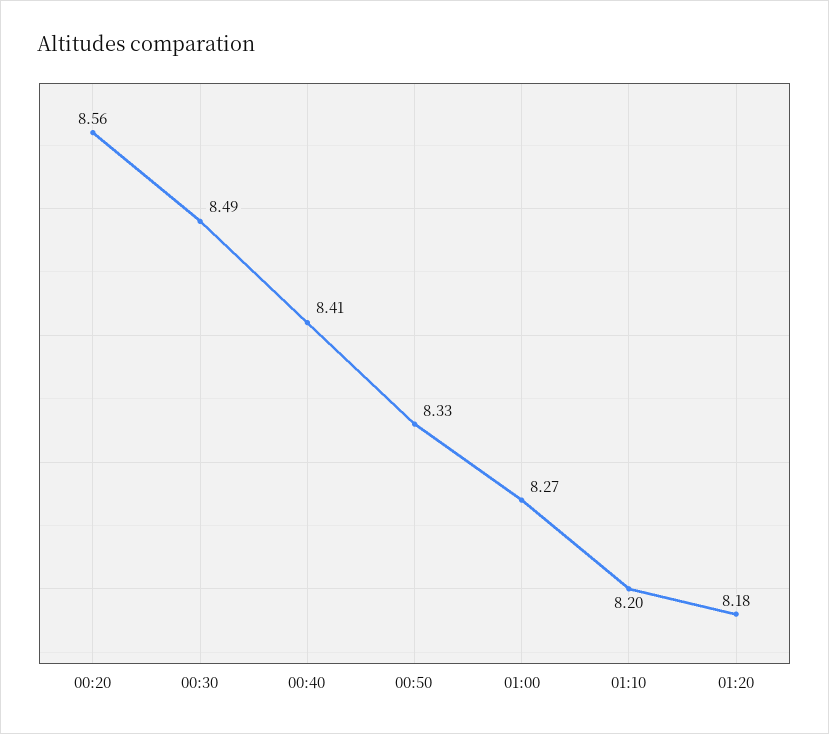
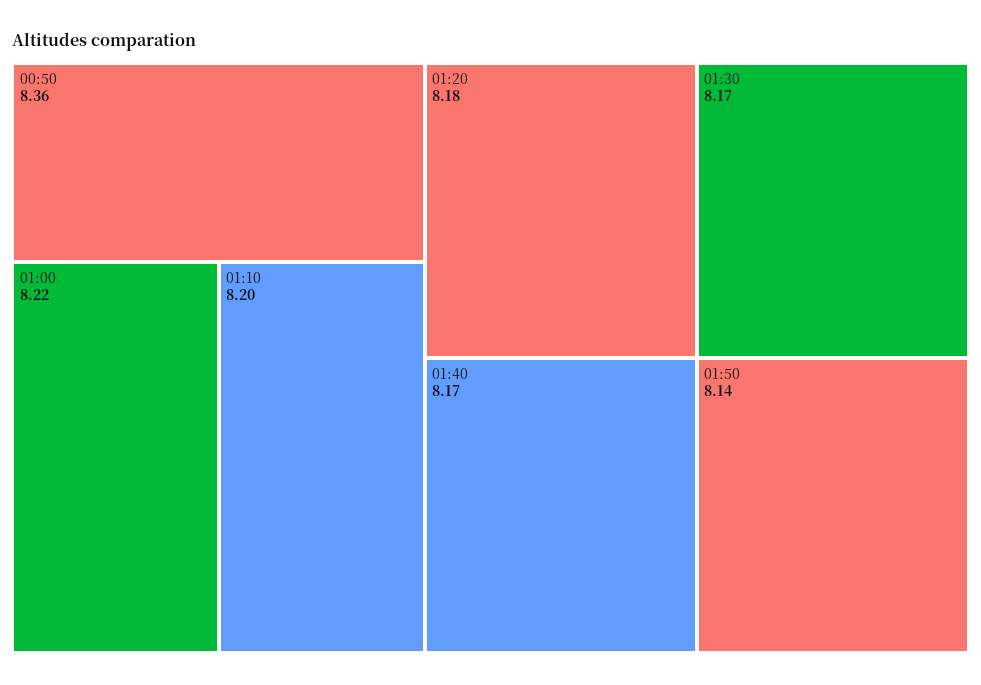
00:20: 8.56 -> none
00:30: 8.49 -> none
00:40: 8.41 -> none
00:50: 8.33 -> 8.36
01:00: 8.27 -> 8.22
01:30: none -> 8.17
01:40: none -> 8.17
01:50: none -> 8.14

